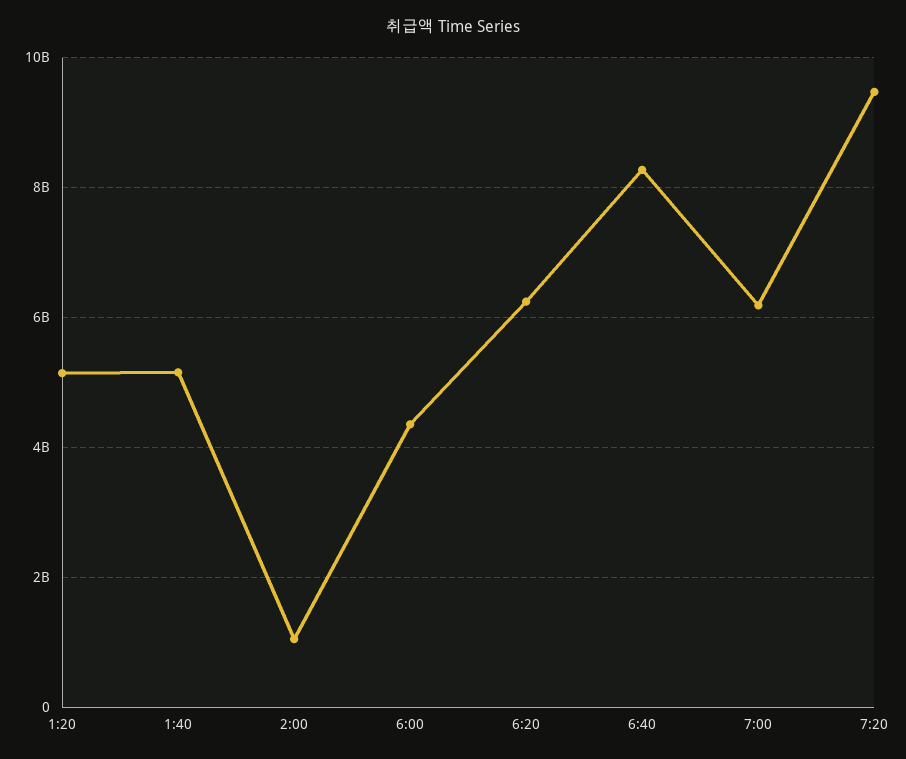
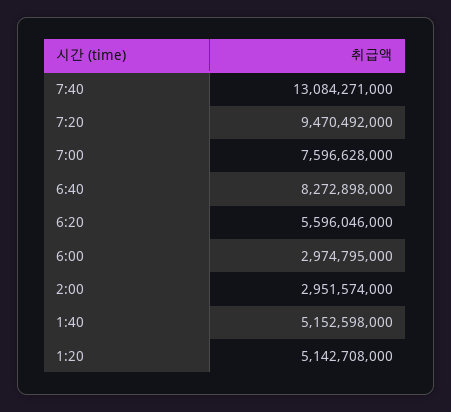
2:00: 1000000000 -> 2951574000
6:00: 4400000000 -> 2974795000
6:20: 6200000000 -> 5596046000
7:00: 6200000000 -> 7596628000
7:40: none -> 13084271000

